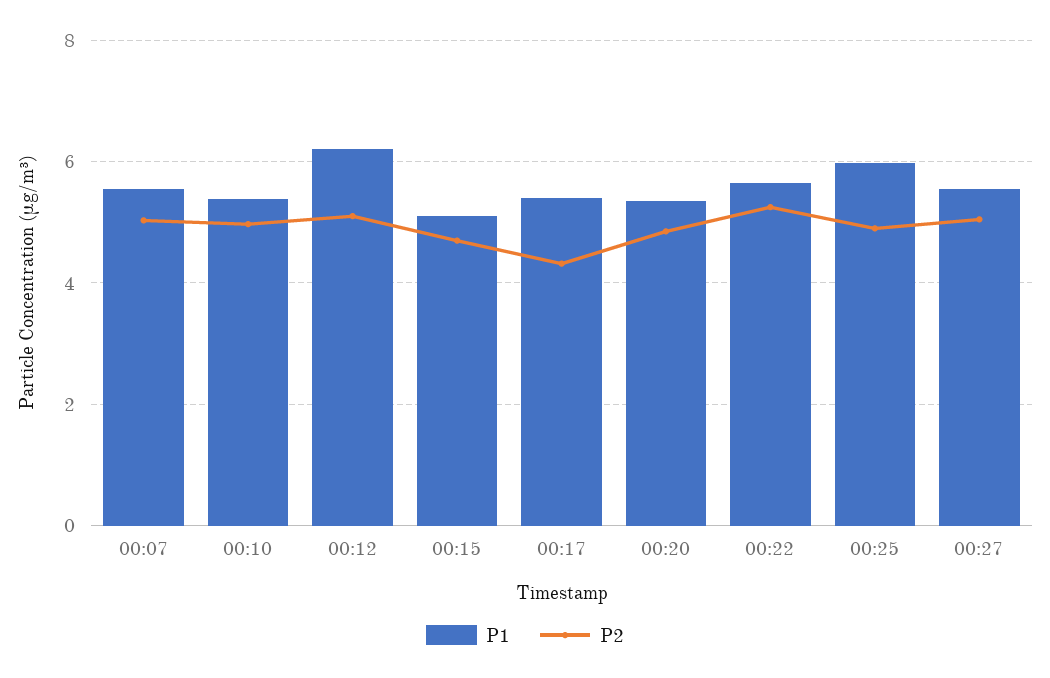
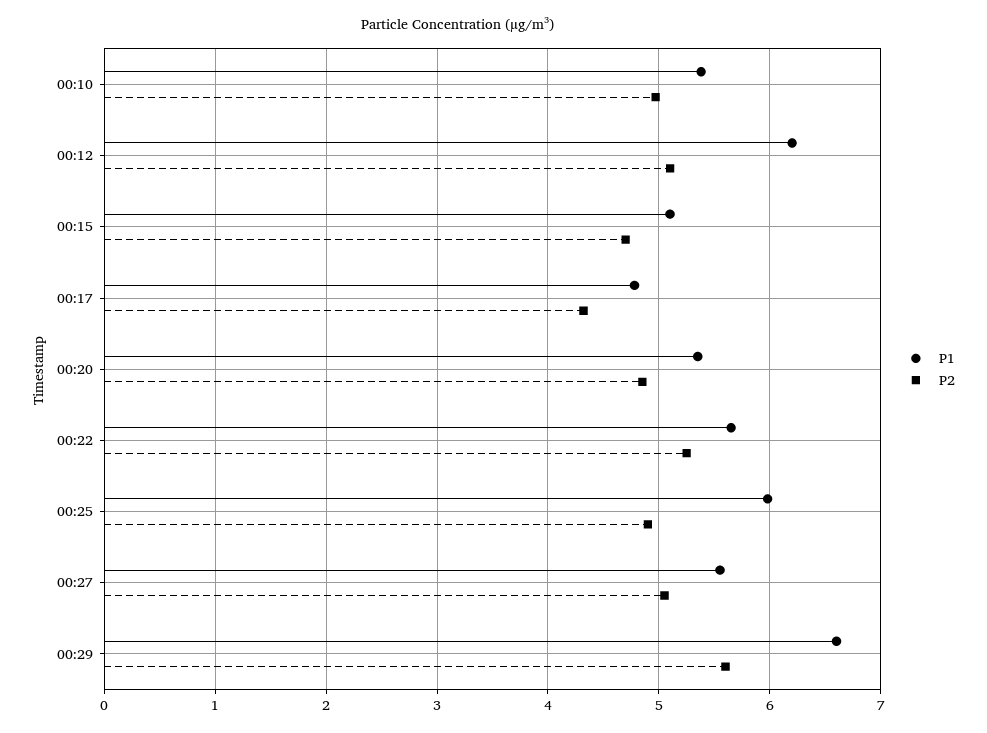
P1, 00:07: 5.6 -> none
P2, 00:07: 5 -> none
P1, 00:17: 5.4 -> 4.8
P1, 00:29: none -> 6.6
P2, 00:29: none -> 5.6

